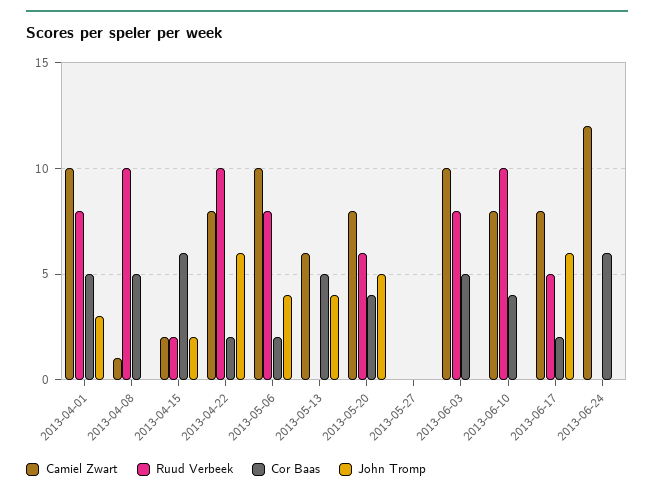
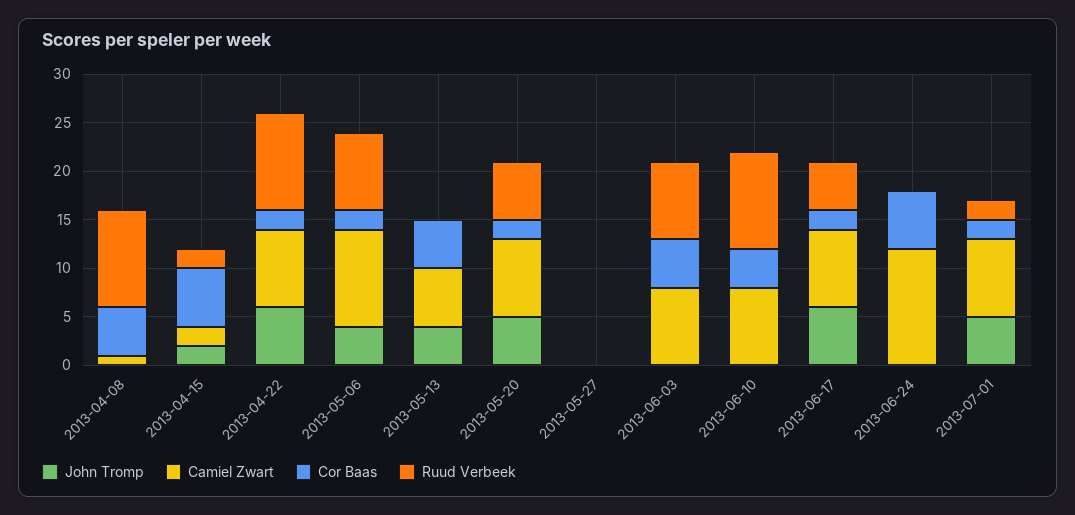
Camiel Zwart, 2013-04-01: 10 -> none
Ruud Verbeek, 2013-04-01: 8 -> none
Cor Baas, 2013-04-01: 5 -> none
John Tromp, 2013-04-01: 3 -> none
Cor Baas, 2013-05-20: 4 -> 2
Camiel Zwart, 2013-06-03: 10 -> 8
John Tromp, 2013-07-01: none -> 5
Camiel Zwart, 2013-07-01: none -> 8
Cor Baas, 2013-07-01: none -> 2
Ruud Verbeek, 2013-07-01: none -> 2

